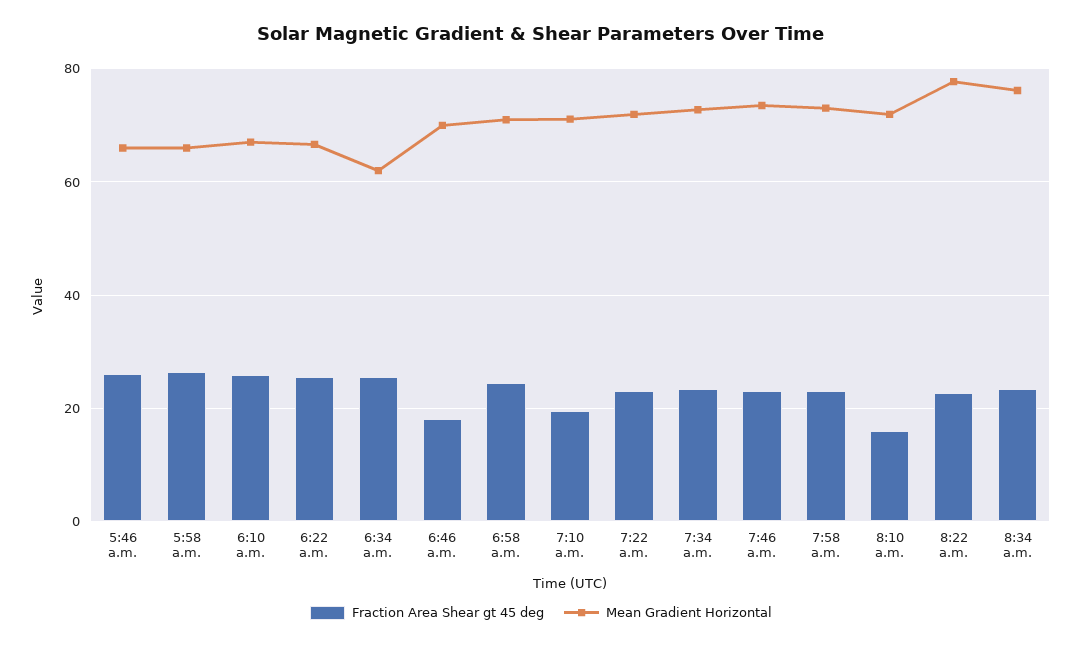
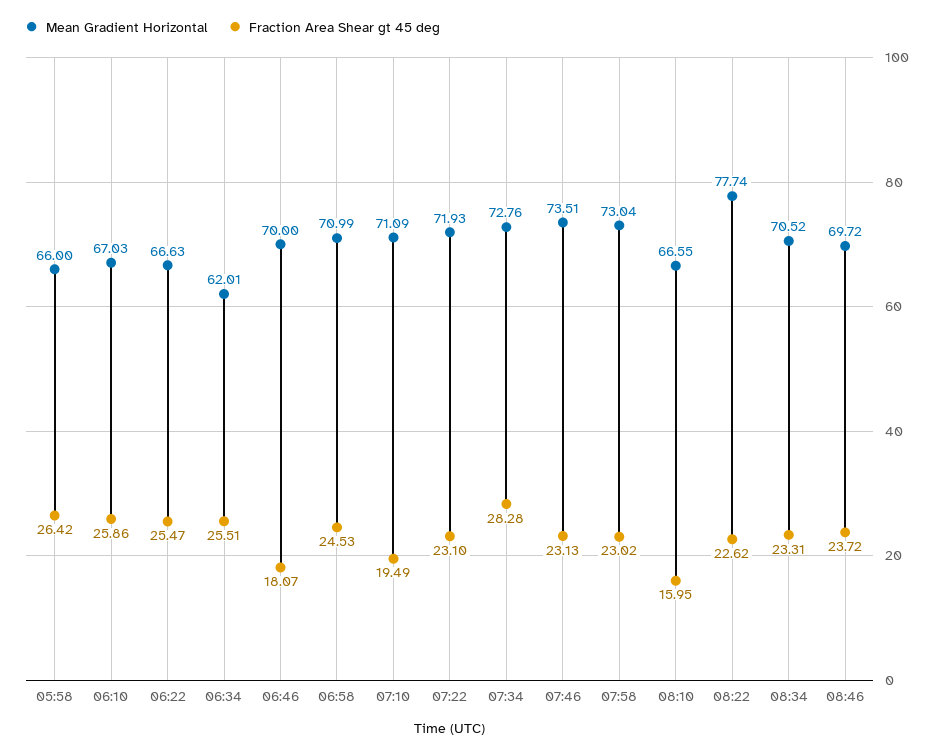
Fraction Area Shear gt 45 deg, 5:46 a.m.: 26 -> none
Mean Gradient Horizontal, 5:46 a.m.: 66 -> none
Fraction Area Shear gt 45 deg, 7:34 a.m.: 24 -> 28.28
Mean Gradient Horizontal, 8:10 a.m.: 72 -> 66.55
Mean Gradient Horizontal, 8:34 a.m.: 76 -> 70.52
Mean Gradient Horizontal, 08:46: none -> 69.72
Fraction Area Shear gt 45 deg, 08:46: none -> 23.72

